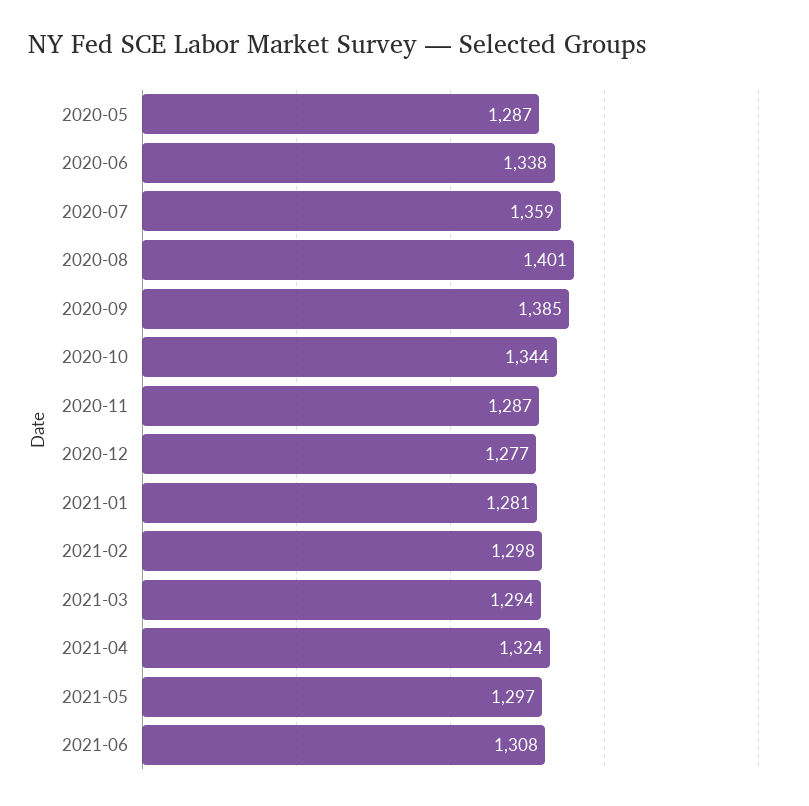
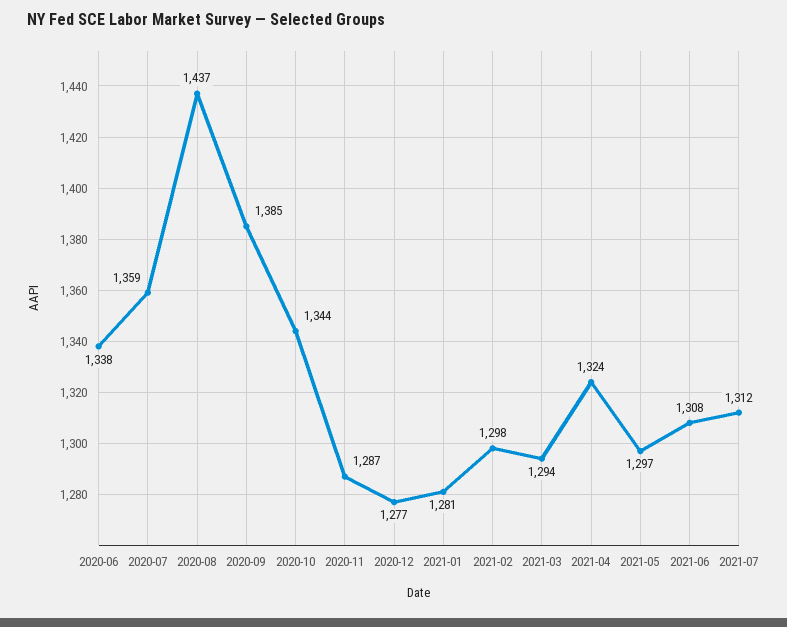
2020-05: 1287 -> none
2020-08: 1401 -> 1437
2021-07: none -> 1312

